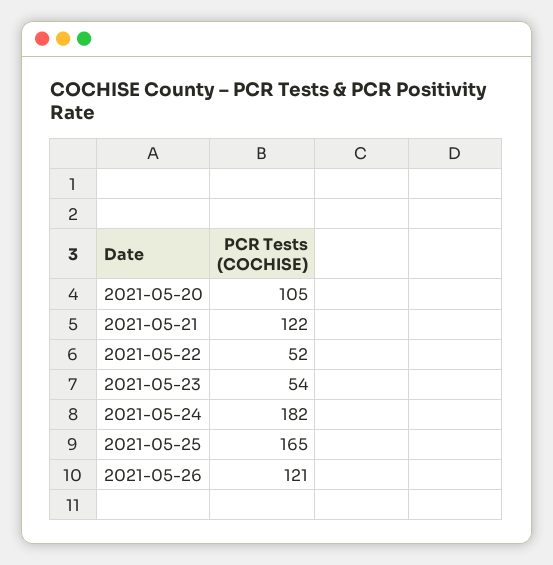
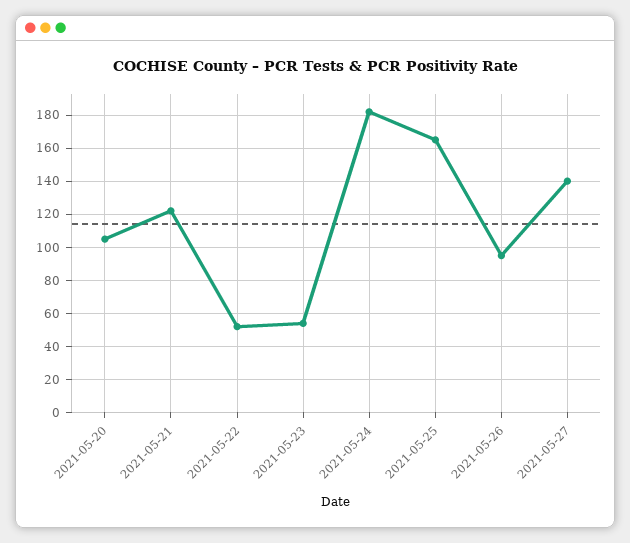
2021-05-26: 121 -> 95
2021-05-27: none -> 140

